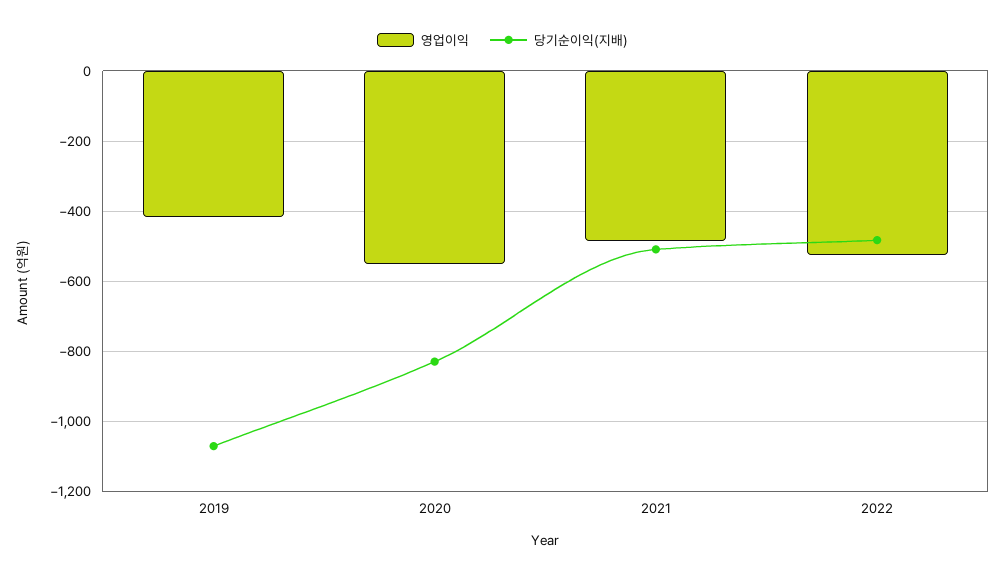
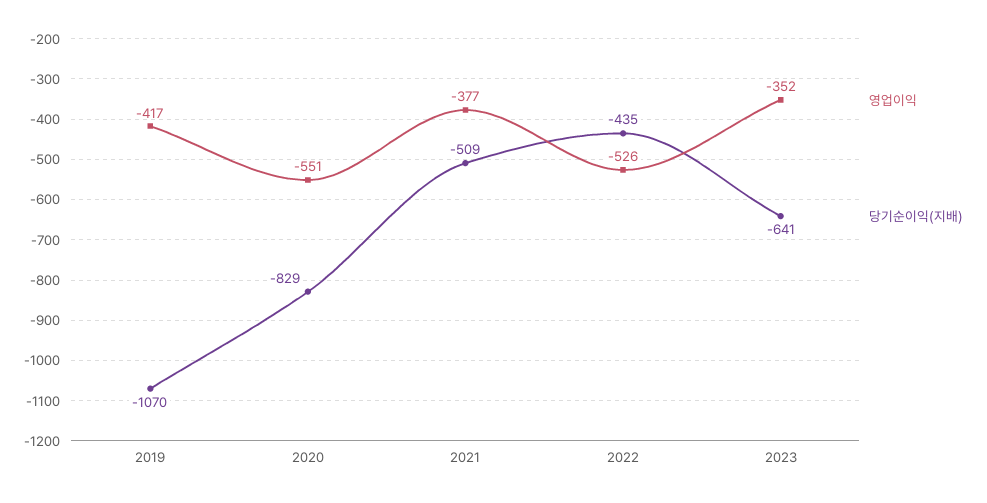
영업이익, 2021: -480 -> -377
당기순이익(지배), 2022: -480 -> -435
영업이익, 2023: none -> -352
당기순이익(지배), 2023: none -> -641

